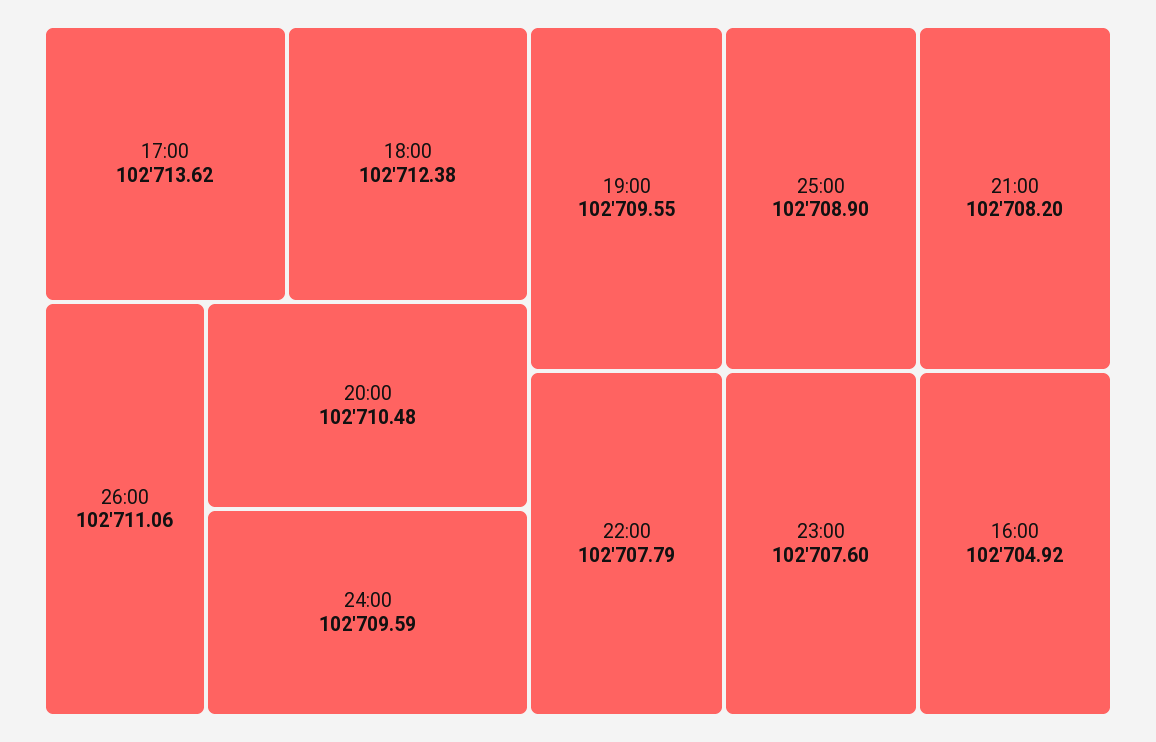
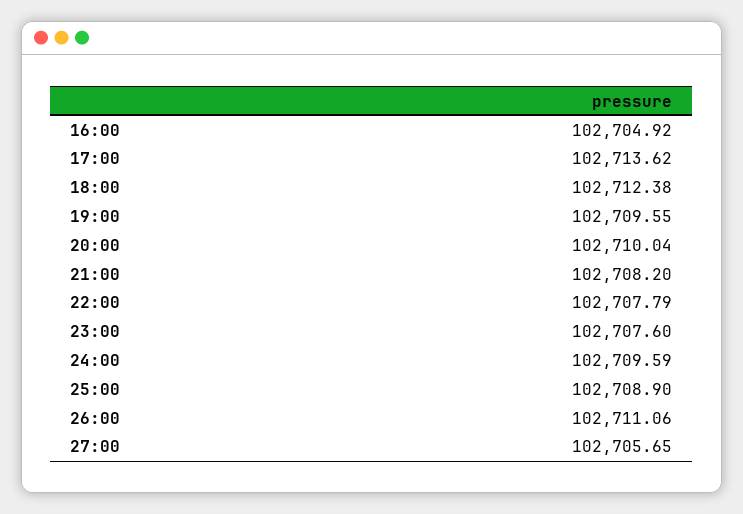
20:00: 102710.48 -> 102710.04
27:00: none -> 102705.65

